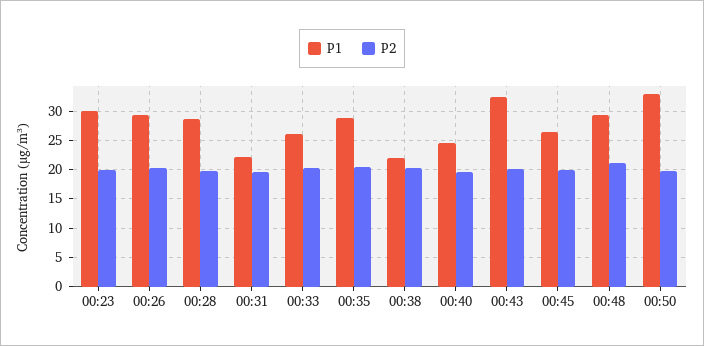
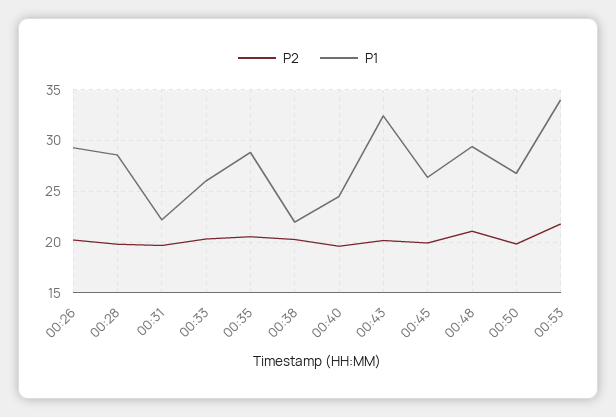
P1, 00:23: 30 -> none
P2, 00:23: 20 -> none
P1, 00:50: 32.5 -> 27
P2, 00:53: none -> 22
P1, 00:53: none -> 34

